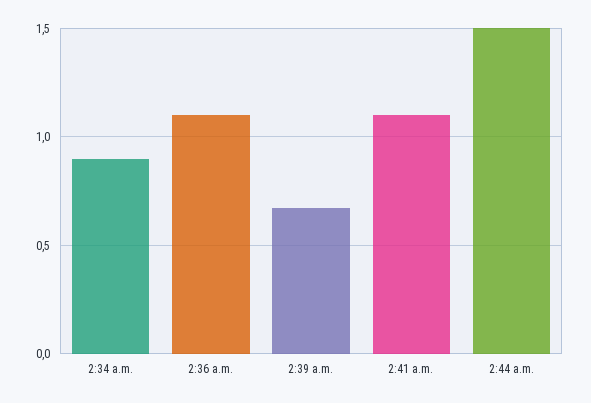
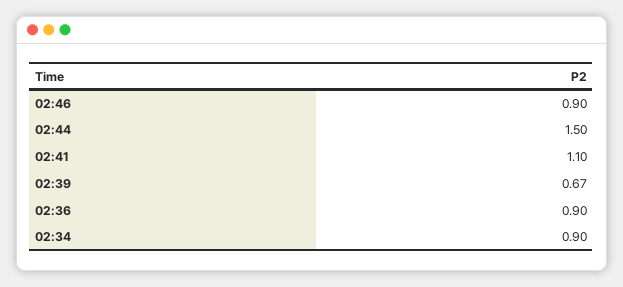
2:36 a.m.: 1.1 -> 0.9
02:46: none -> 0.9

